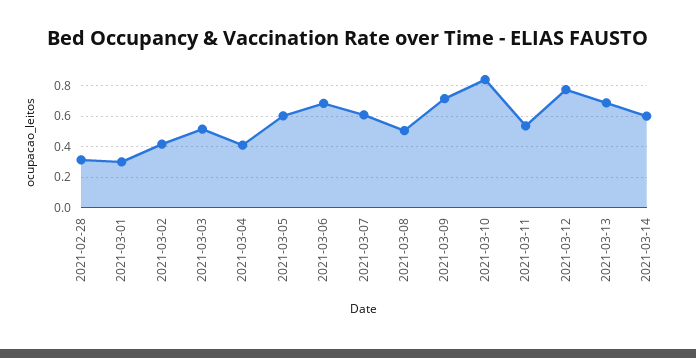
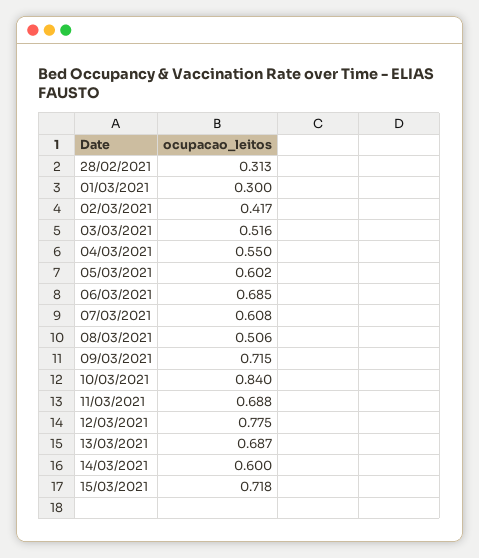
2021-03-04: 0.4 -> 0.55
2021-03-11: 0.55 -> 0.688
15/03/2021: none -> 0.718

